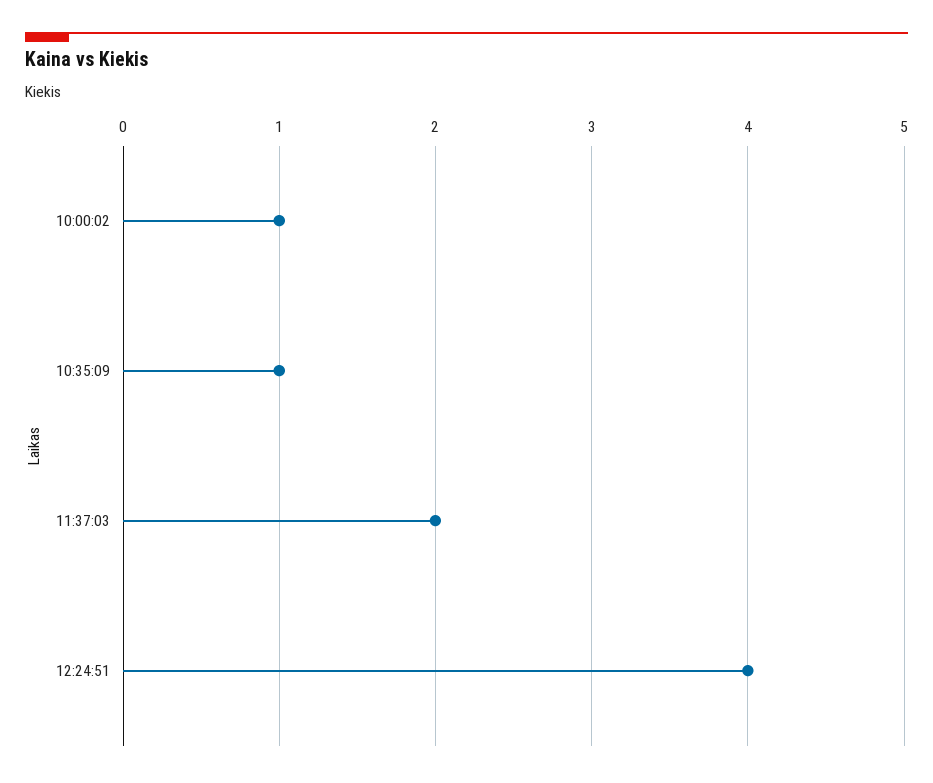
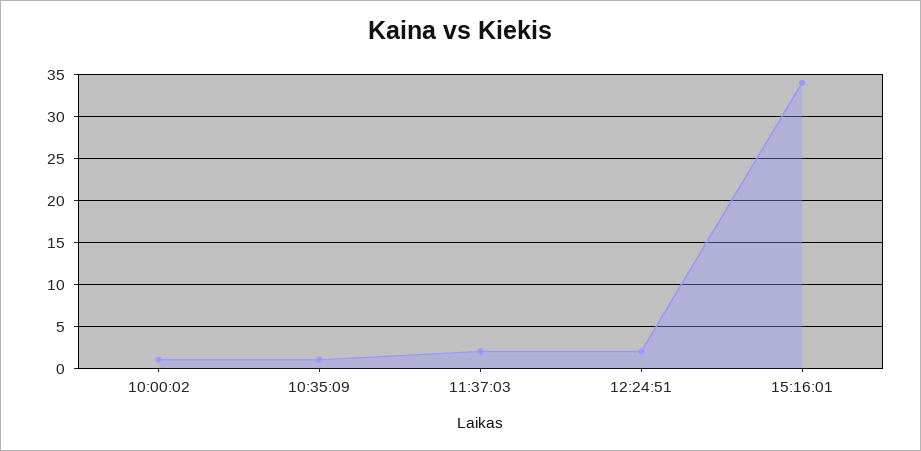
12:24:51: 4 -> 2
15:16:01: none -> 34

